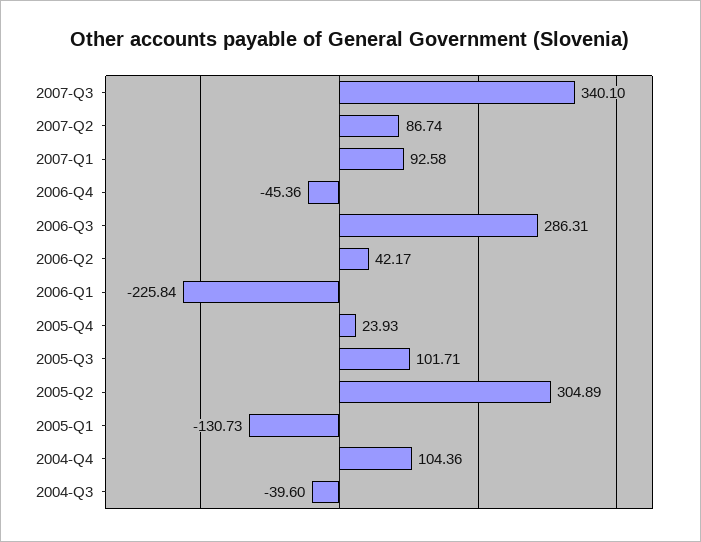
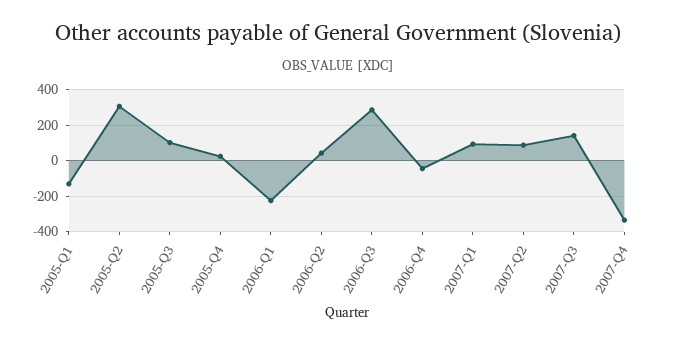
2007-Q3: 340.1 -> 150
2004-Q4: 104.36 -> none
2004-Q3: -39.6 -> none
2007-Q4: none -> -350

